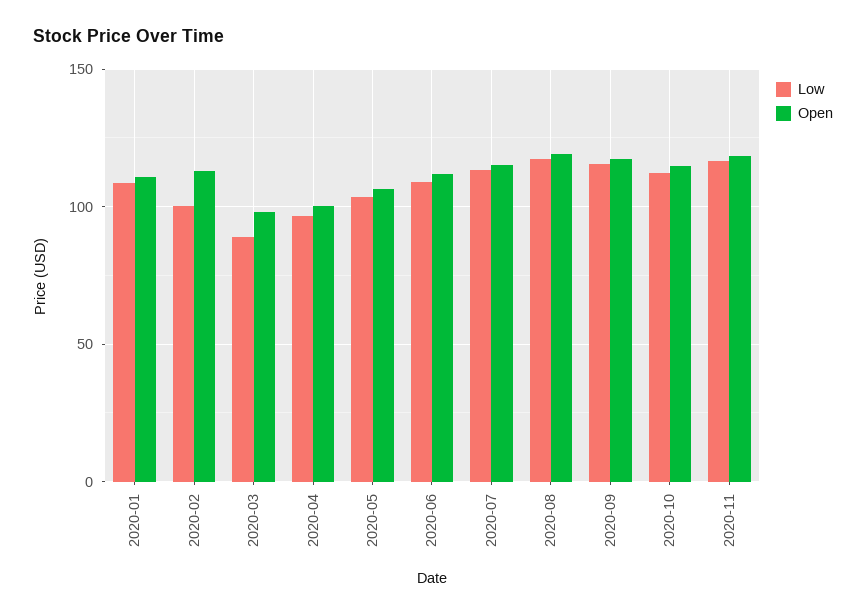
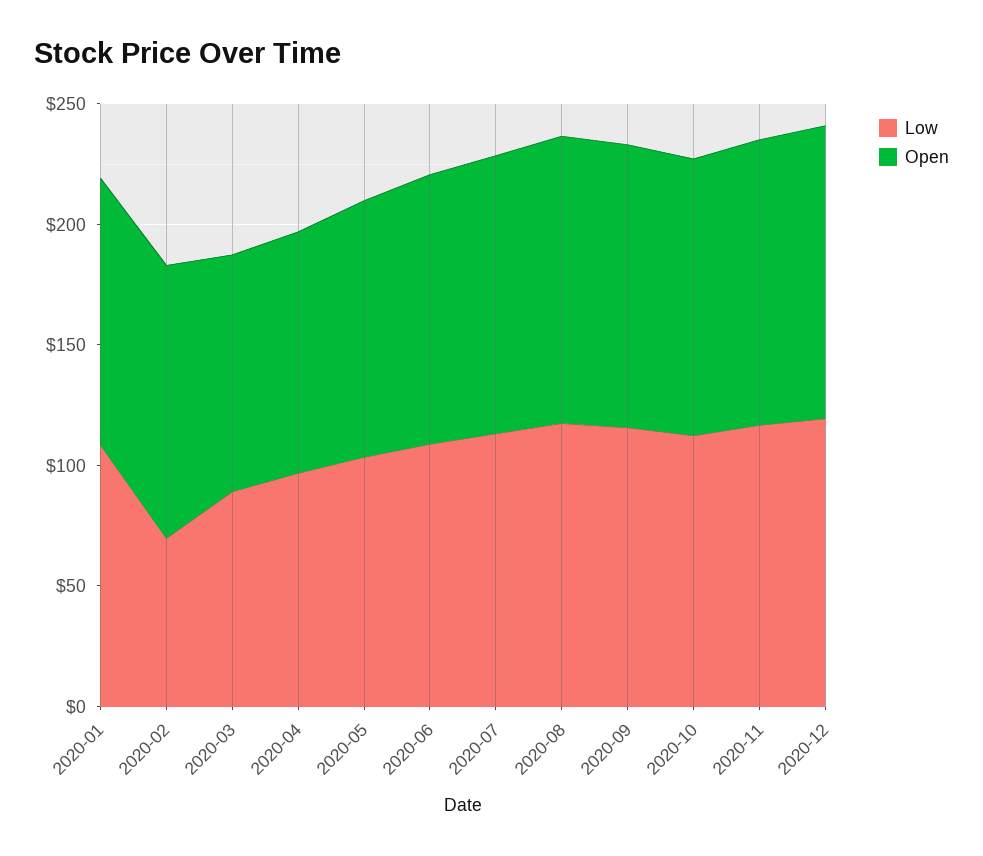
Low, 2020-02: 100 -> 70
Low, 2020-12: none -> 120
Open, 2020-12: none -> 120

